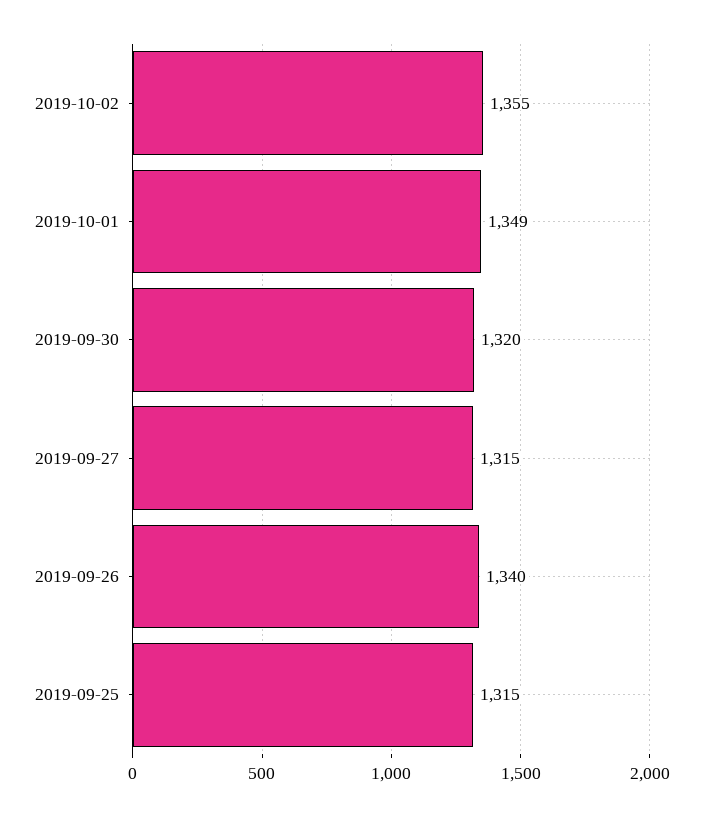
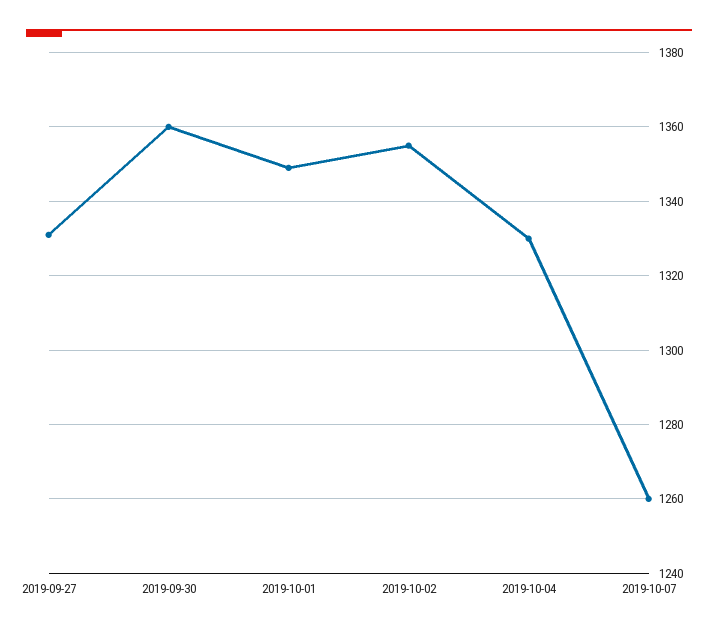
2019-09-30: 1320 -> 1360
2019-09-27: 1315 -> 1330
2019-09-26: 1340 -> none
2019-09-25: 1315 -> none
2019-10-04: none -> 1330
2019-10-07: none -> 1260

